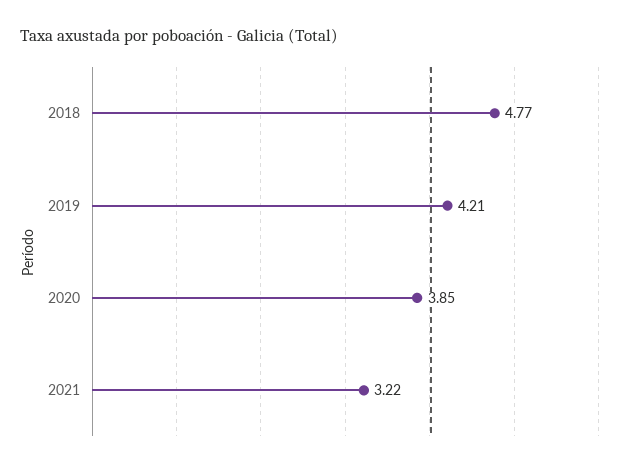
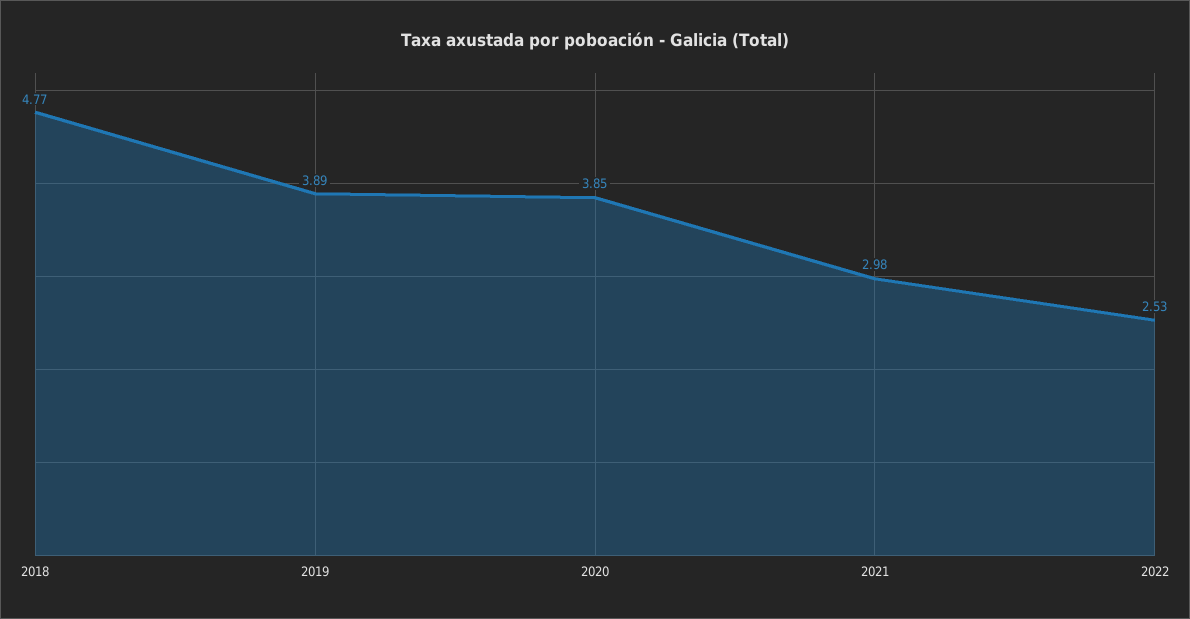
2019: 4.21 -> 3.89
2021: 3.22 -> 2.98
2022: none -> 2.53

